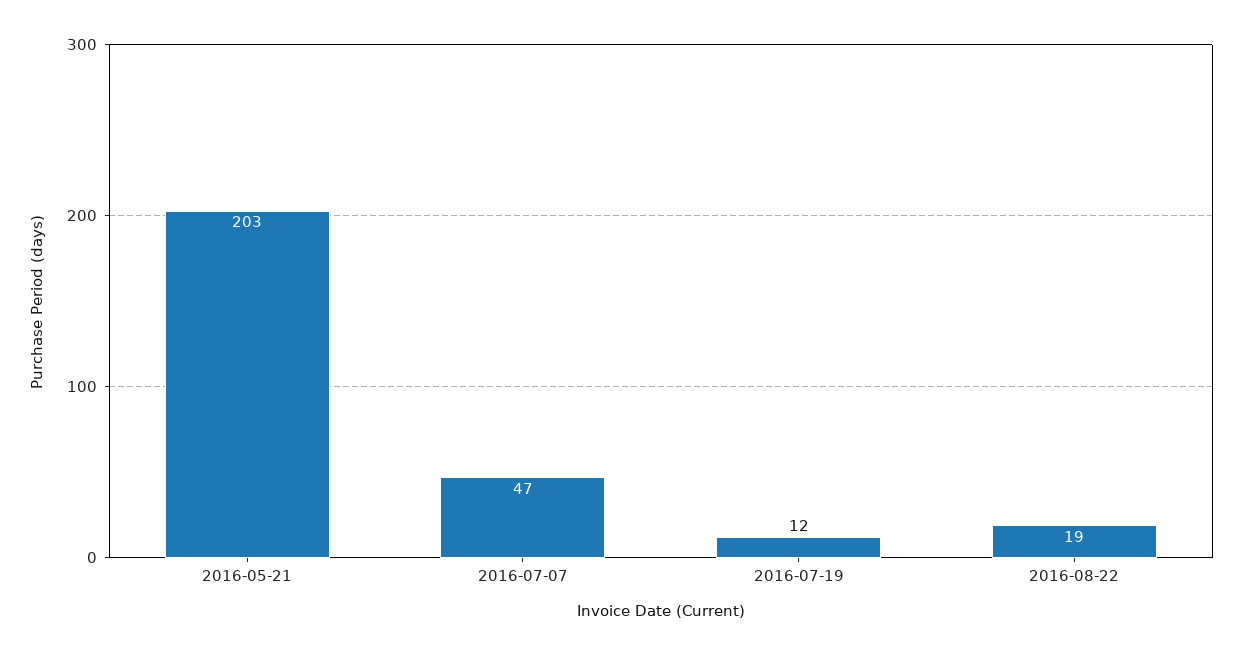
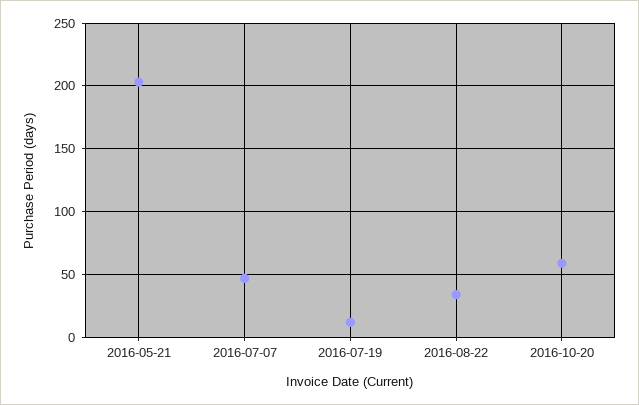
2016-08-22: 19 -> 35
2016-10-20: none -> 60

